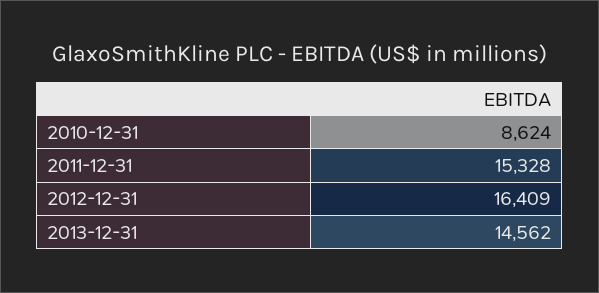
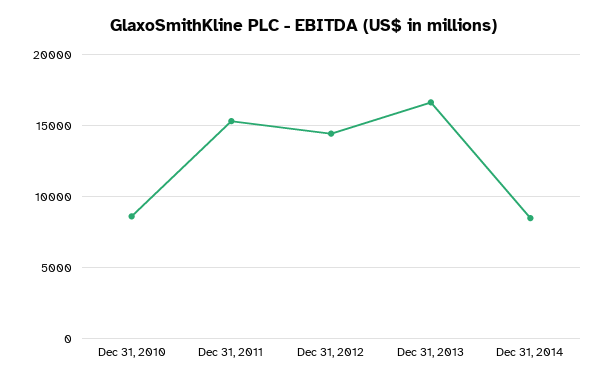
2012-12-31: 16409 -> 14500
2013-12-31: 14562 -> 16500
Dec 31, 2014: none -> 8500

